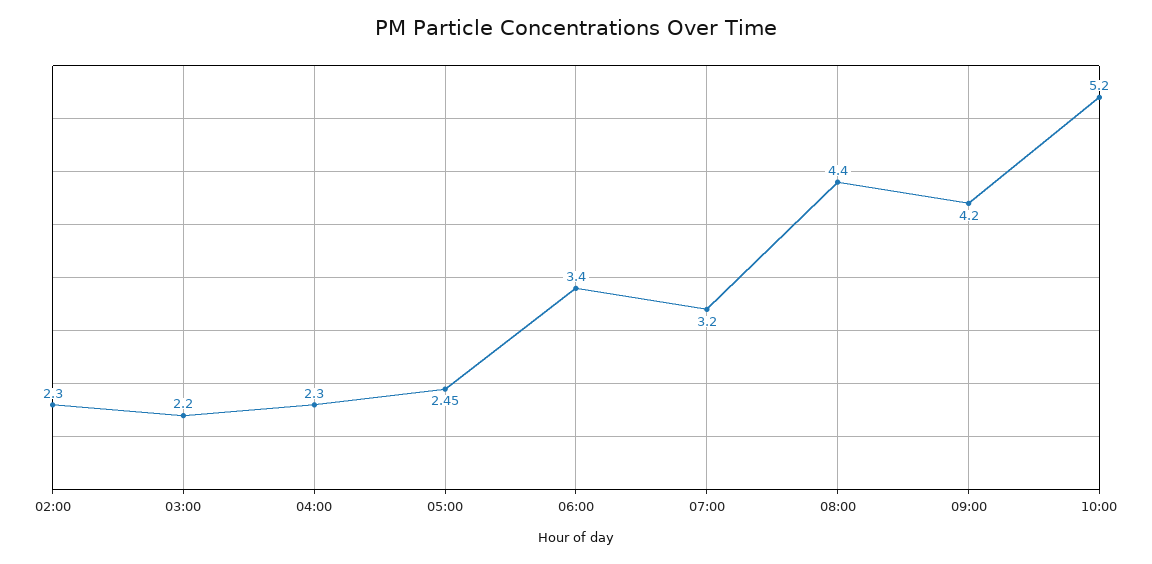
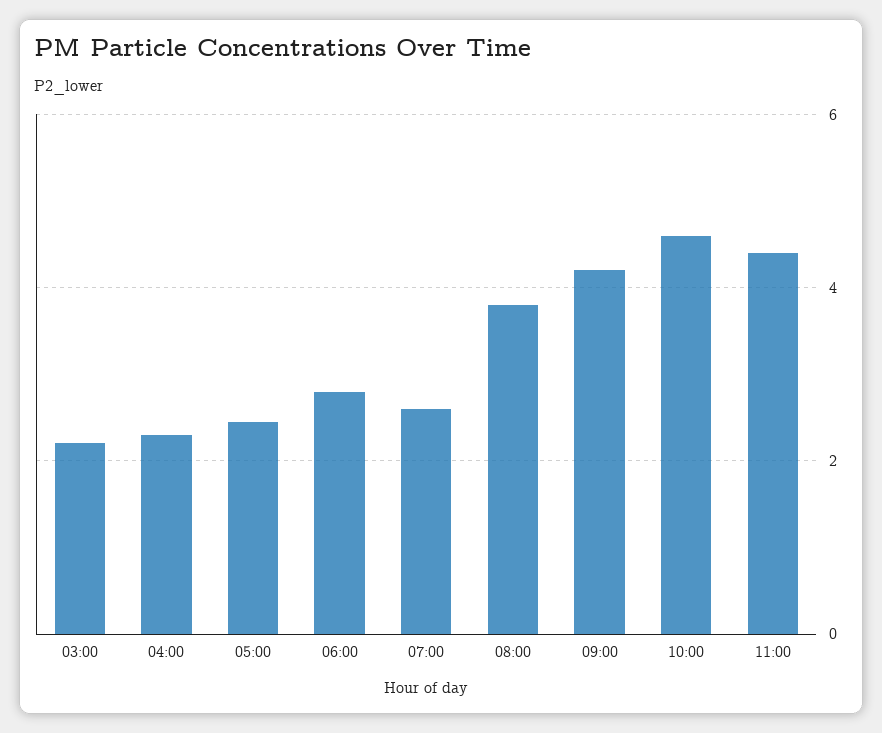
02:00: 2.3 -> none
06:00: 3.4 -> 2.8
07:00: 3.2 -> 2.6
08:00: 4.4 -> 3.8
10:00: 5.2 -> 4.6
11:00: none -> 4.4

